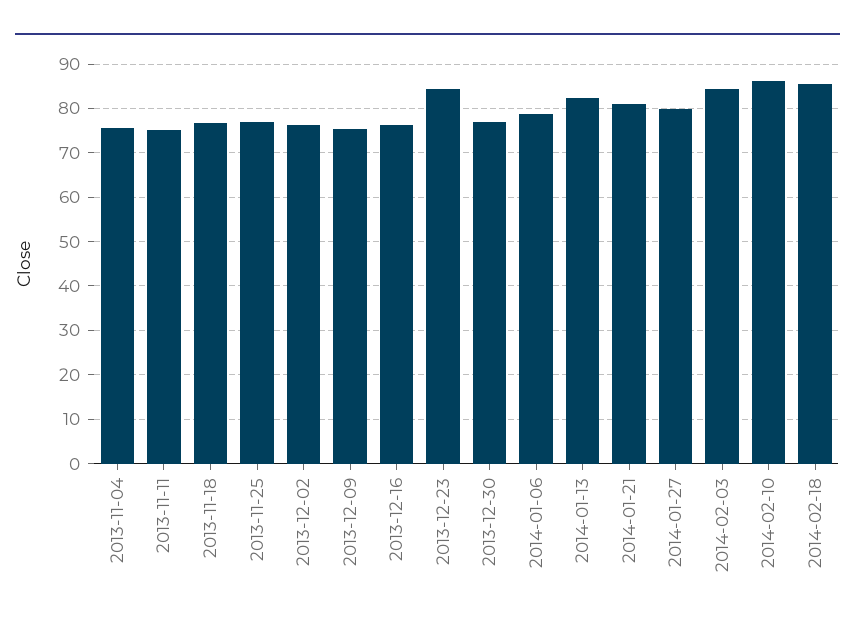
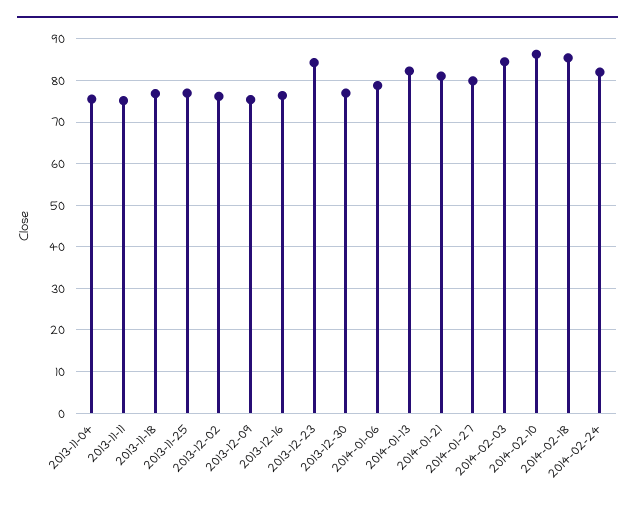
2014-02-24: none -> 82

